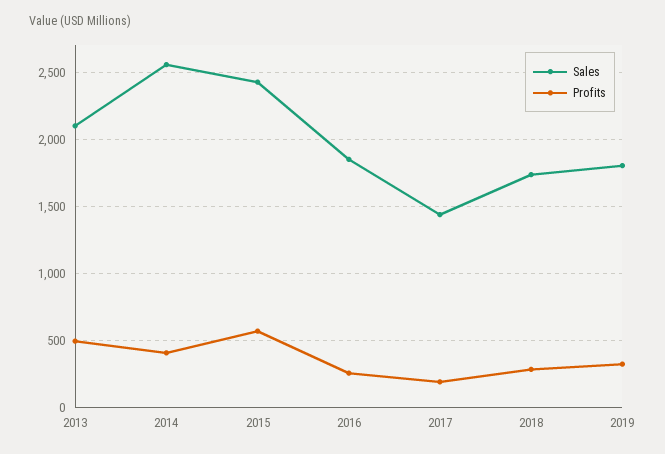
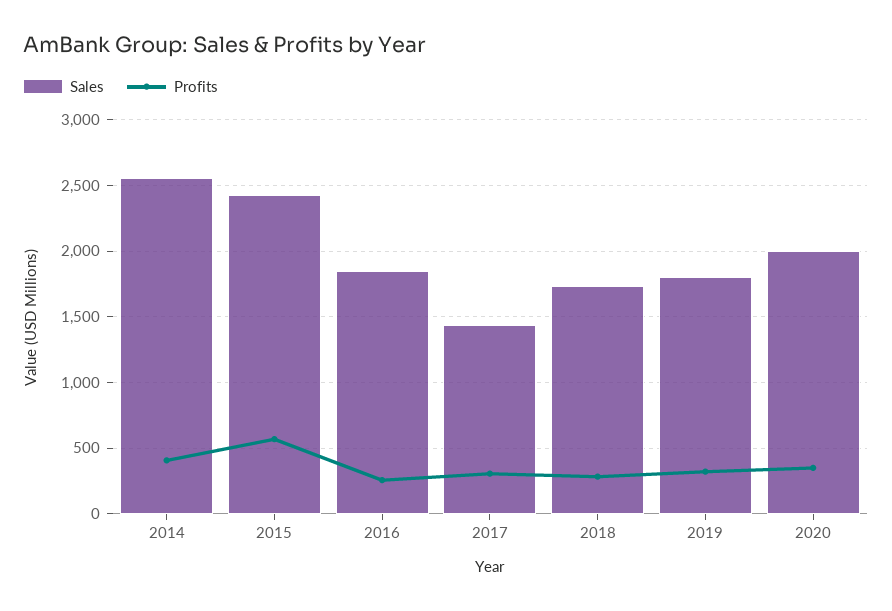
Sales, 2013: 2100 -> none
Profits, 2013: 500 -> none
Profits, 2017: 200 -> 300
Sales, 2020: none -> 2000
Profits, 2020: none -> 350

